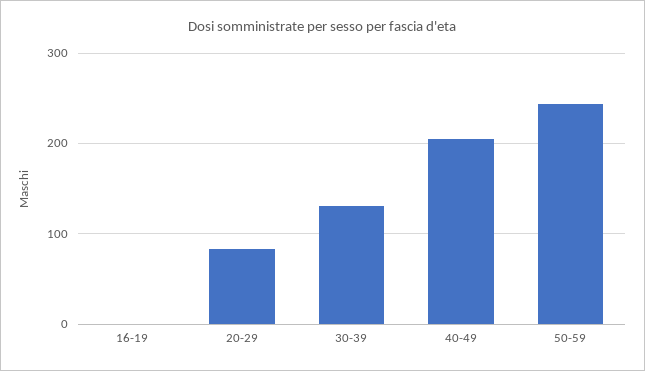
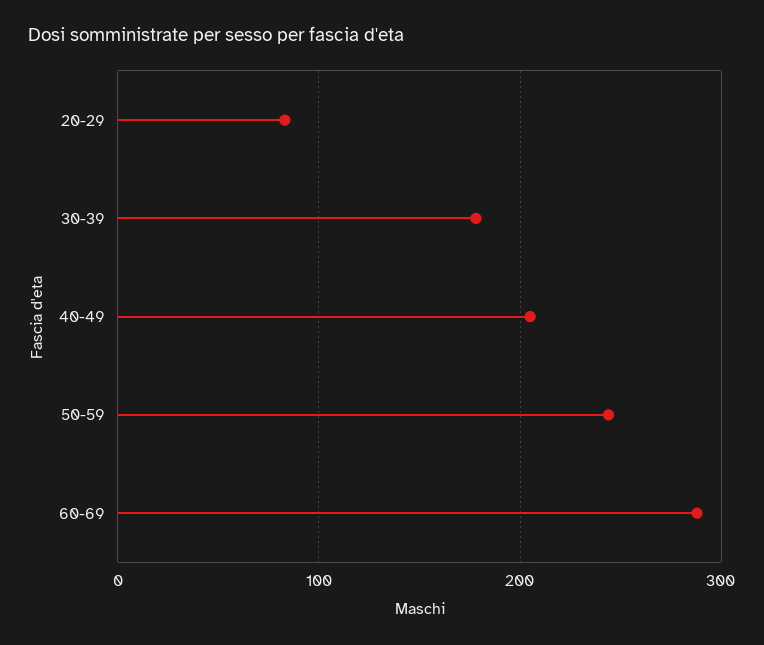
16-19: 0 -> none
30-39: 130 -> 180
60-69: none -> 290

